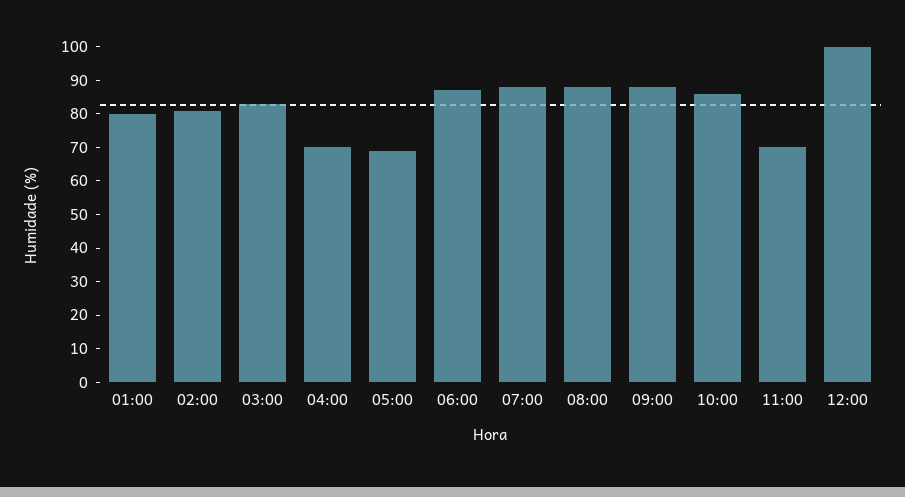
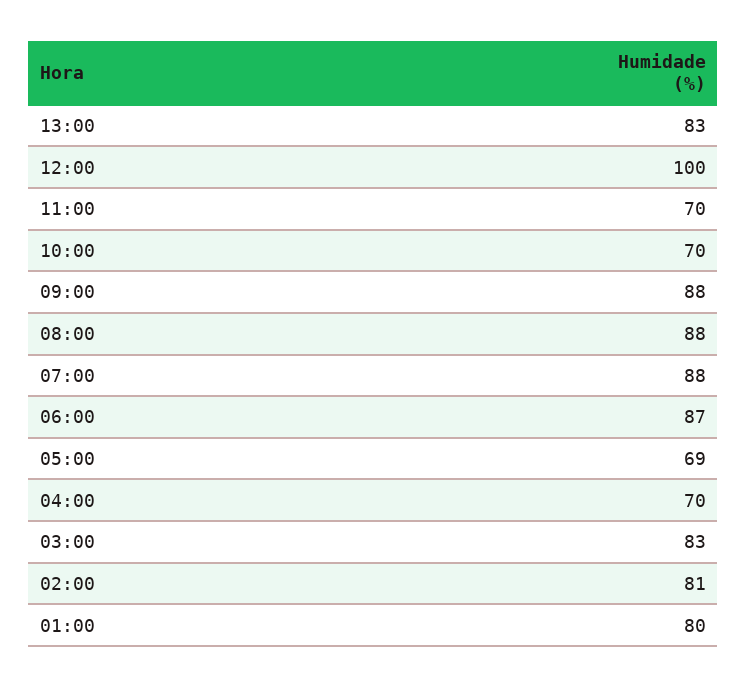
10:00: 85 -> 70
13:00: none -> 83

